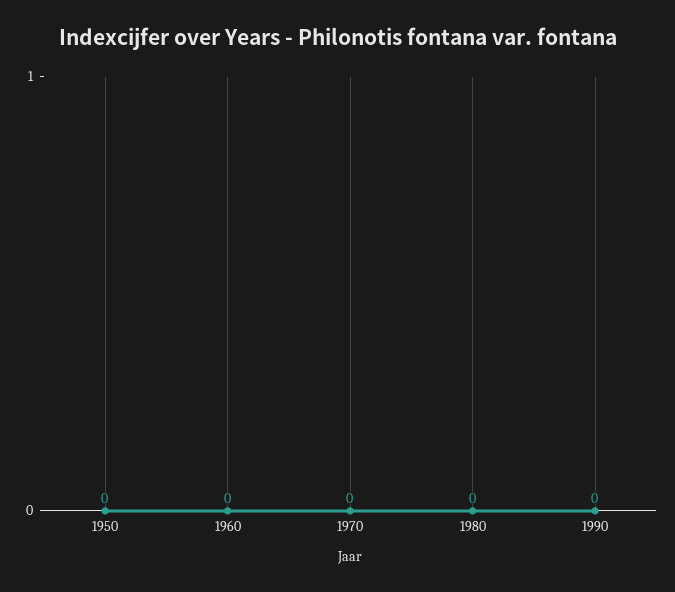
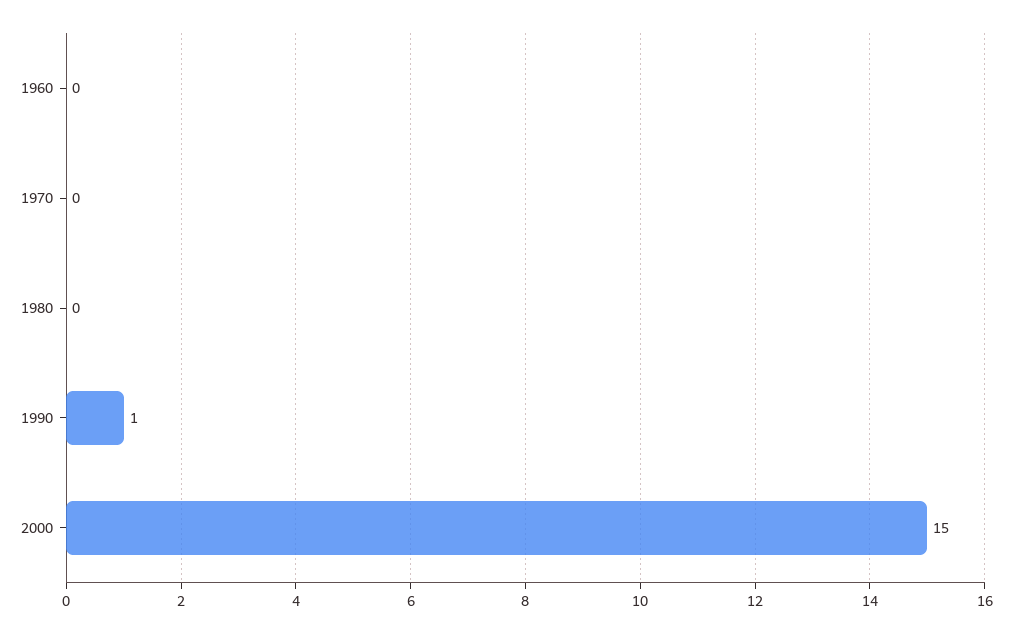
1950: 0 -> none
1990: 0 -> 1
2000: none -> 15

